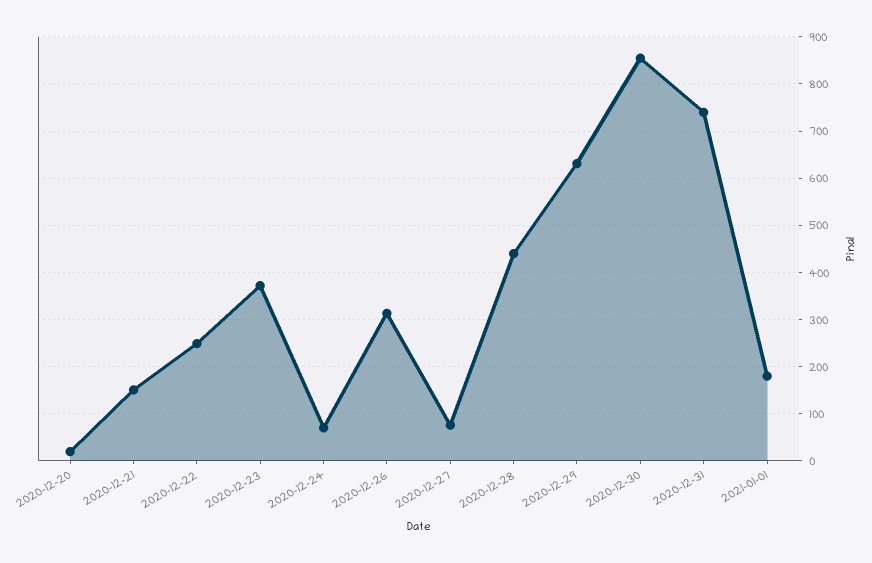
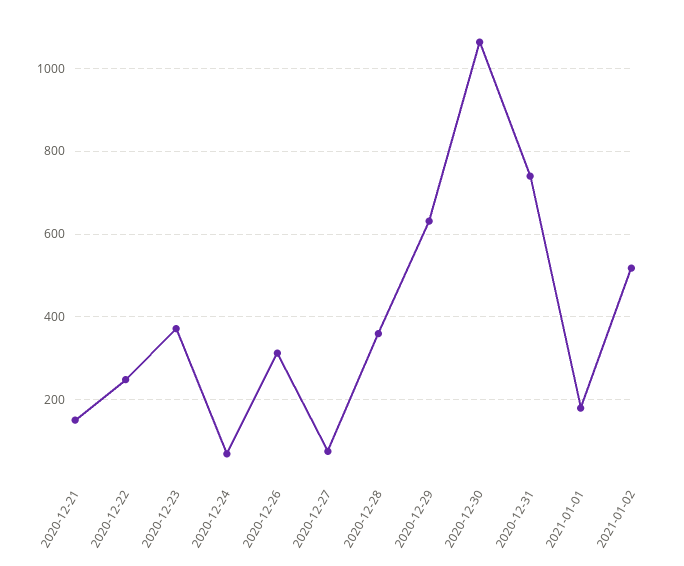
2020-12-20: 20 -> none
2020-12-28: 440 -> 360
2020-12-30: 860 -> 1060
2021-01-02: none -> 520

